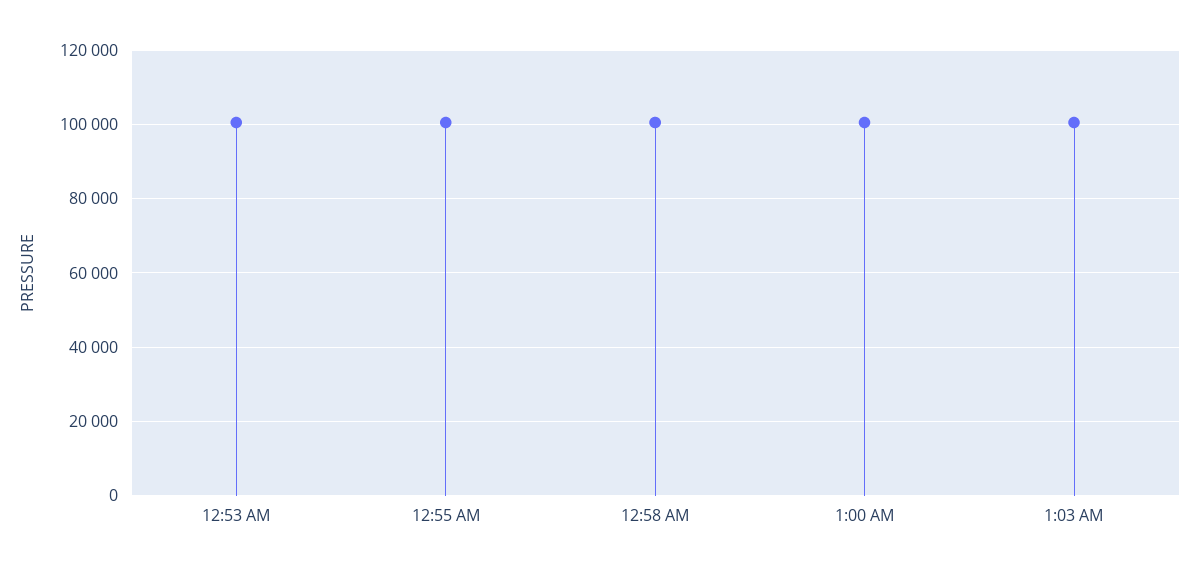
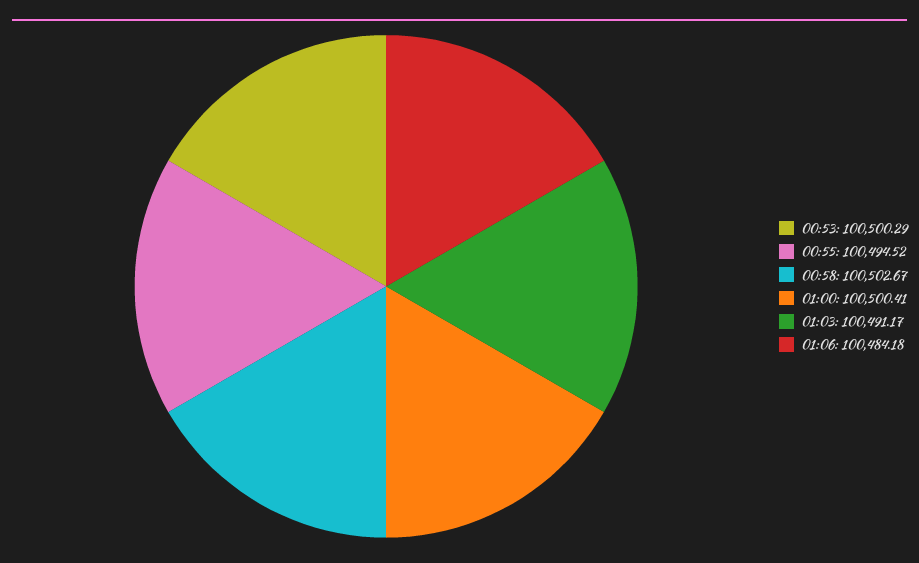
01:06: none -> 100484.18

